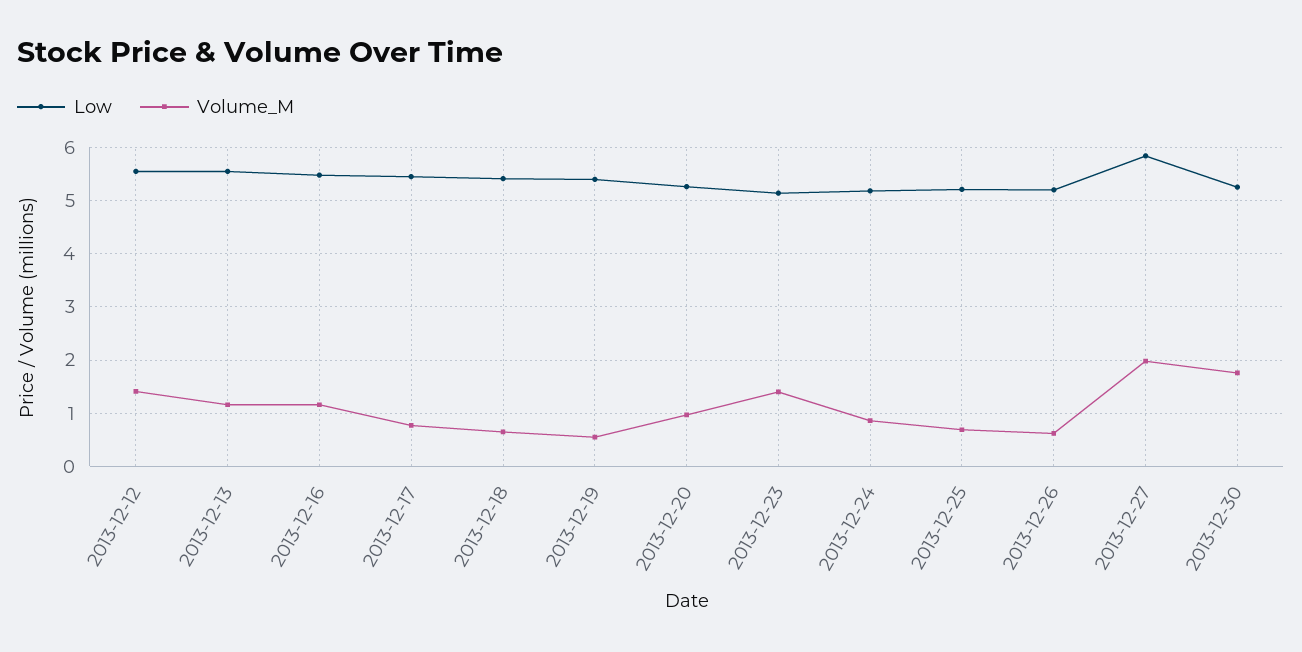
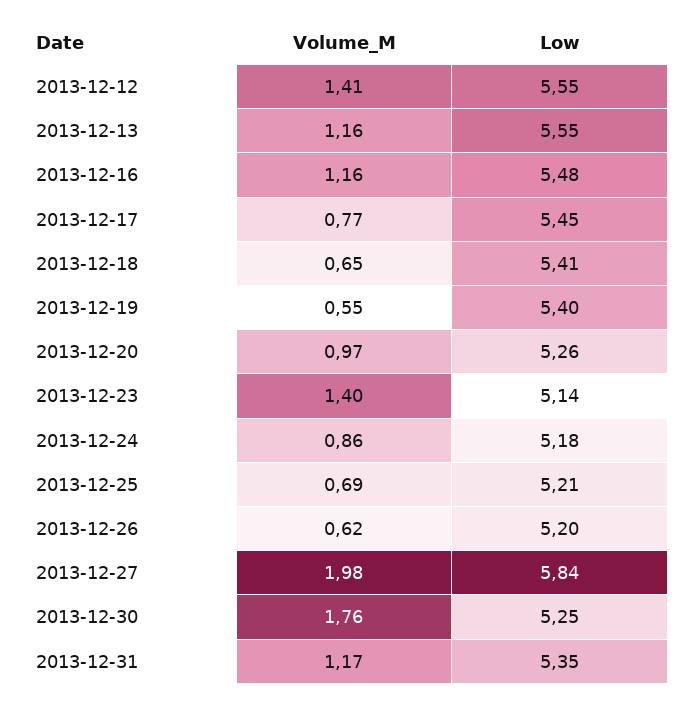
Volume_M, 2013-12-31: none -> 1.17
Low, 2013-12-31: none -> 5.35

